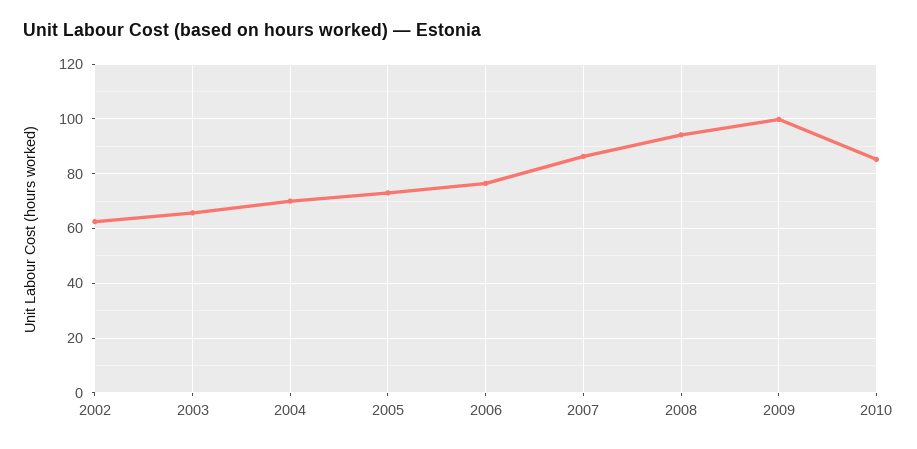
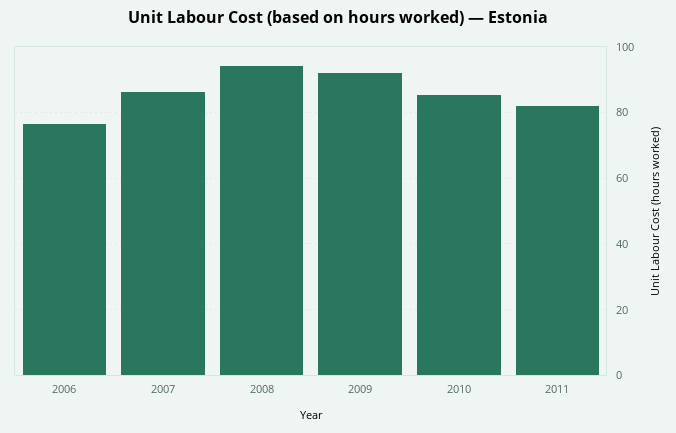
2002: 62.5 -> none
2003: 65 -> none
2004: 70 -> none
2005: 72.5 -> none
2009: 100 -> 92
2011: none -> 82

